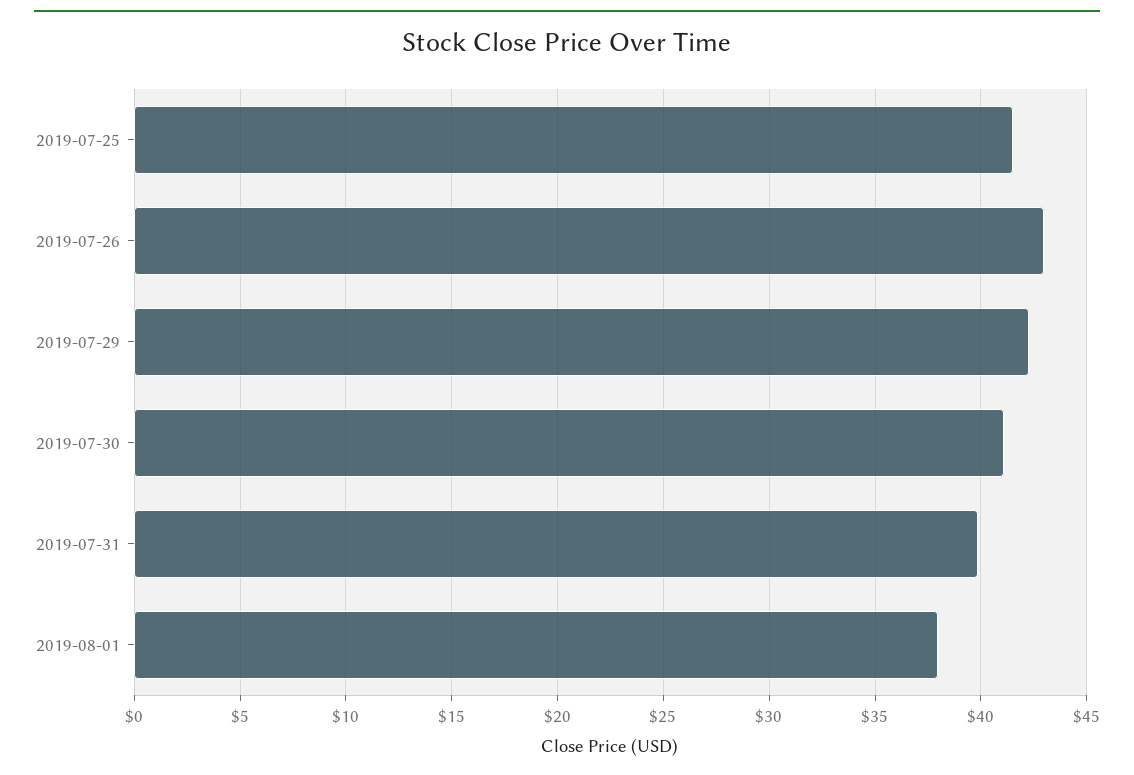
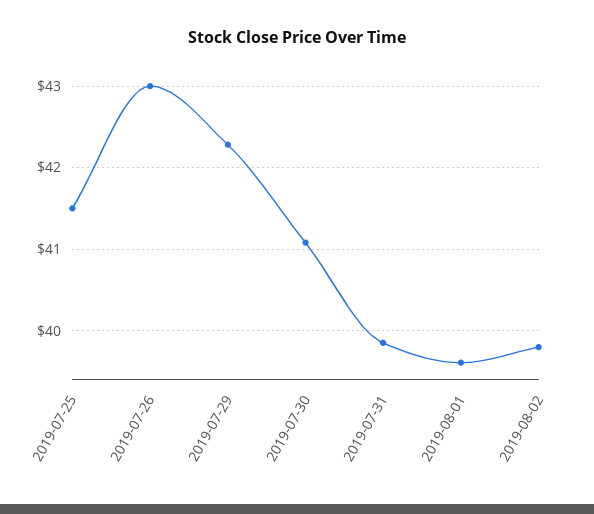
2019-08-01: 38 -> 39.6
2019-08-02: none -> 39.8

